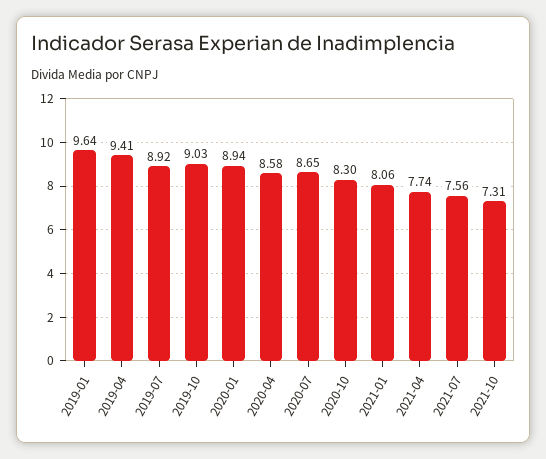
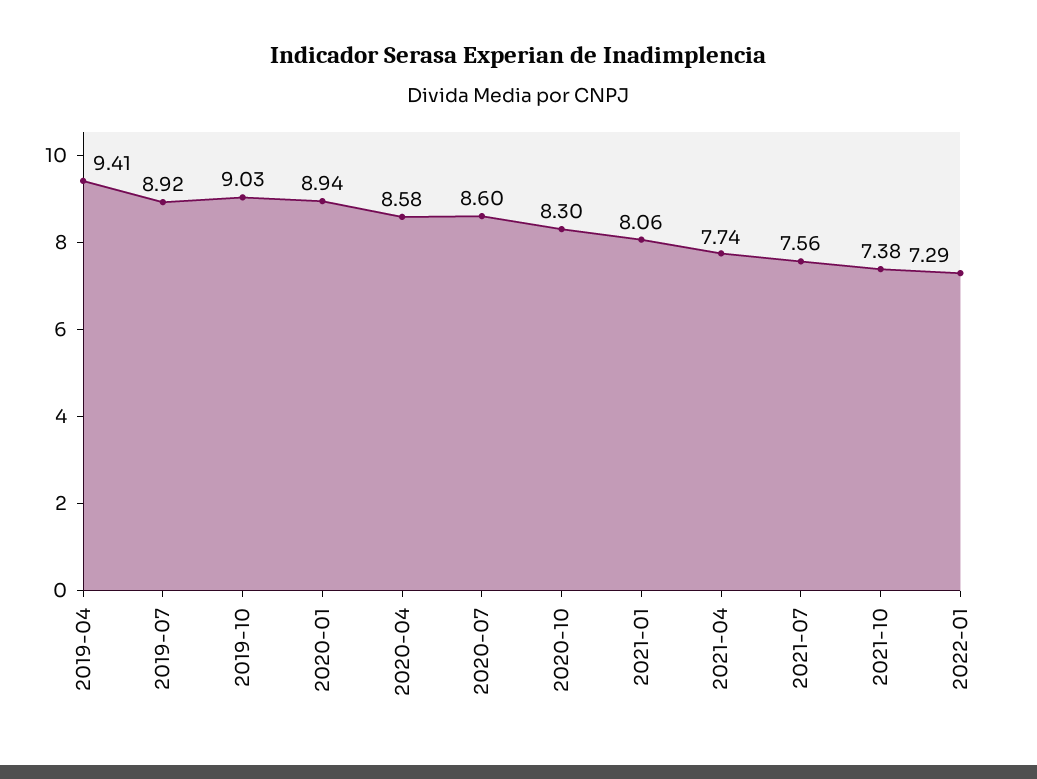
2019-01: 9.64 -> none
2020-07: 8.65 -> 8.6
2021-10: 7.31 -> 7.38
2022-01: none -> 7.29

